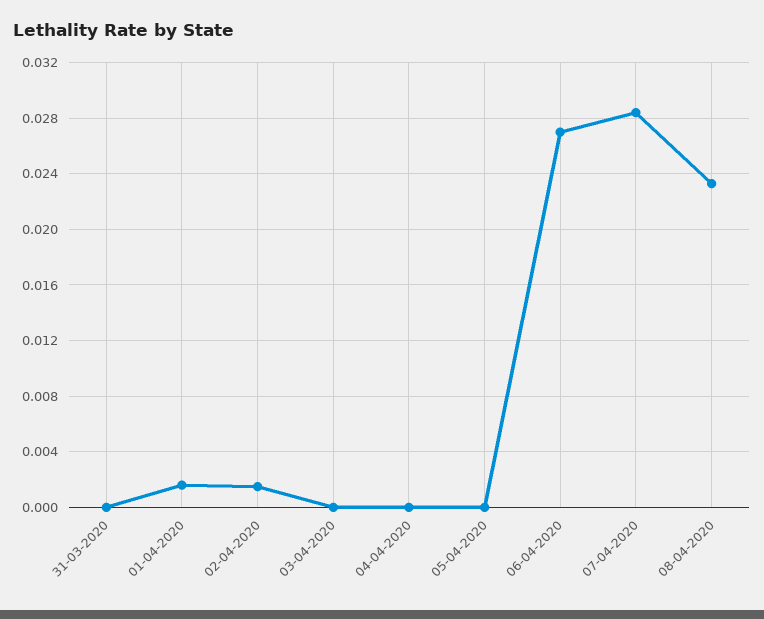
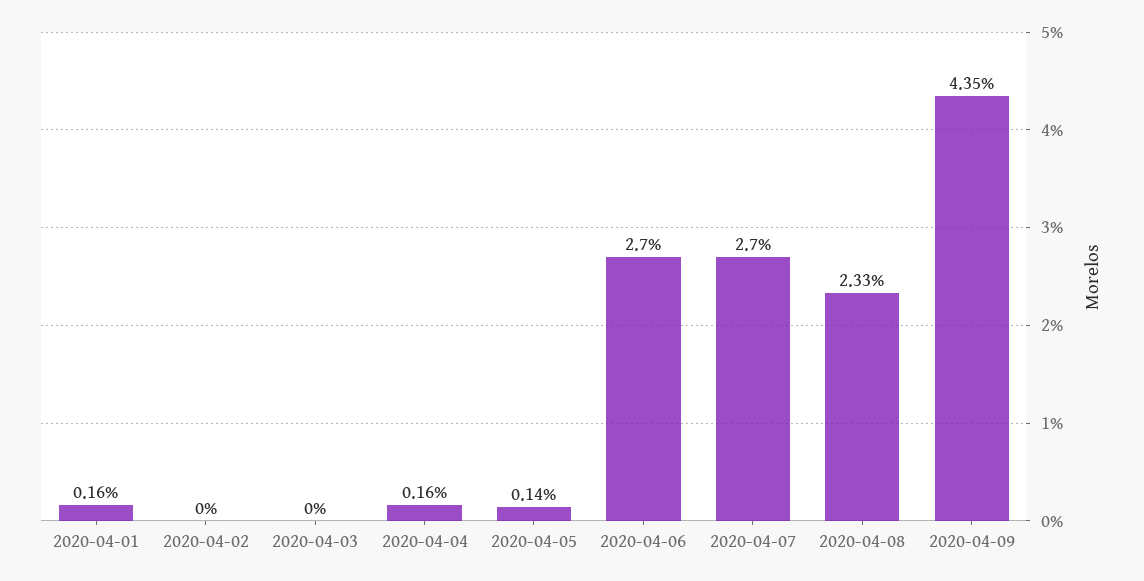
31-03-2020: 0 -> none
02-04-2020: 0.0015 -> 0
04-04-2020: 0 -> 0.0016
05-04-2020: 0 -> 0.0014
07-04-2020: 0.0285 -> 0.027
2020-04-09: none -> 0.0435

